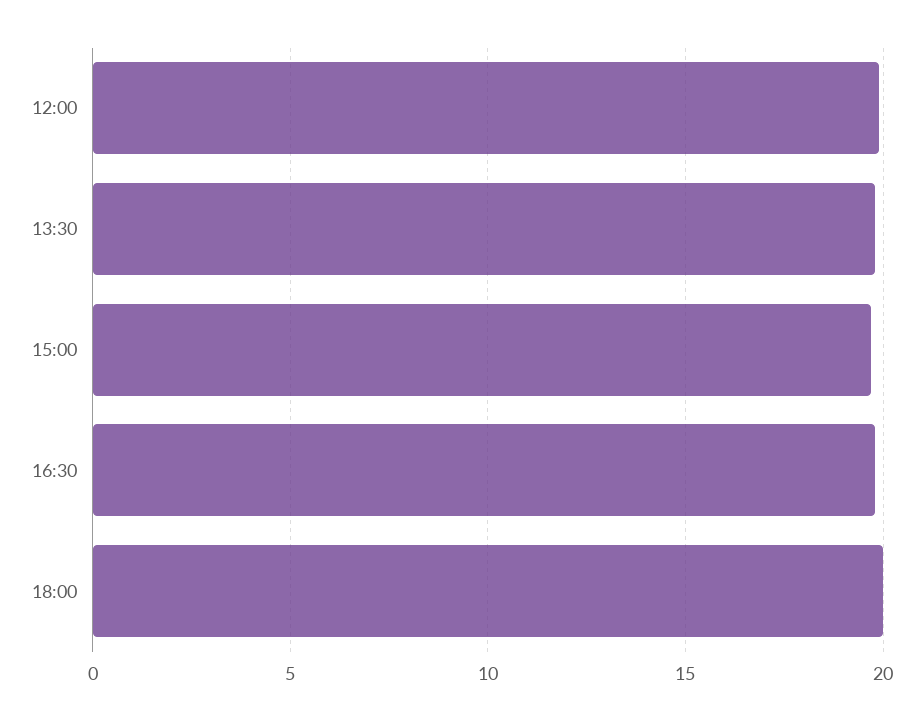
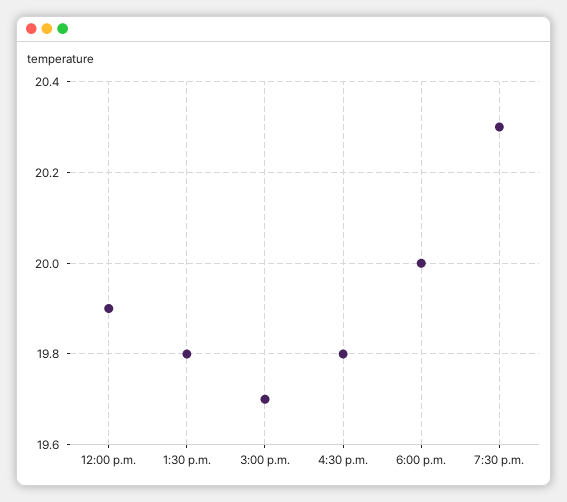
7:30 p.m.: none -> 20.3

